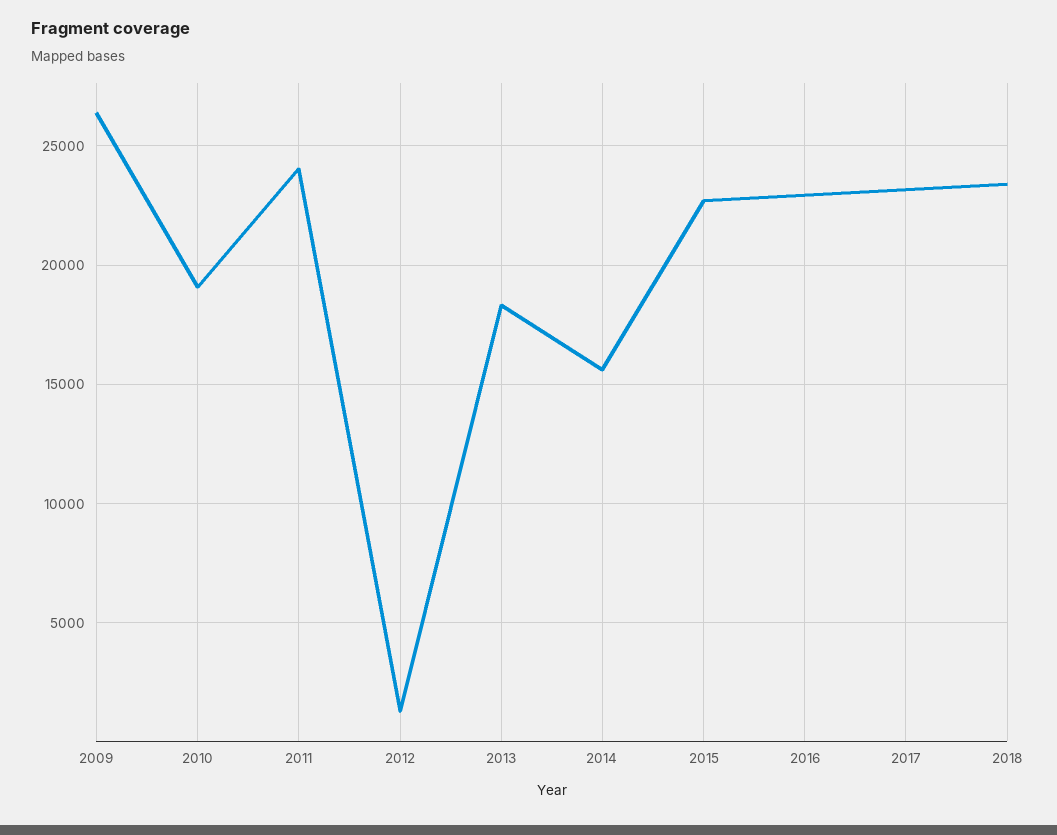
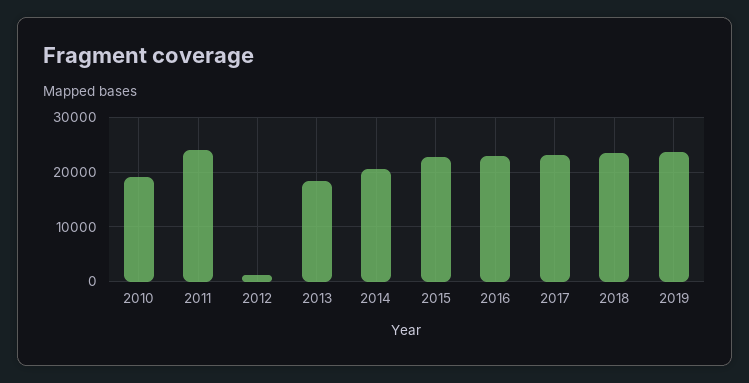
2009: 26500 -> none
2014: 15500 -> 20000
2019: none -> 24000

